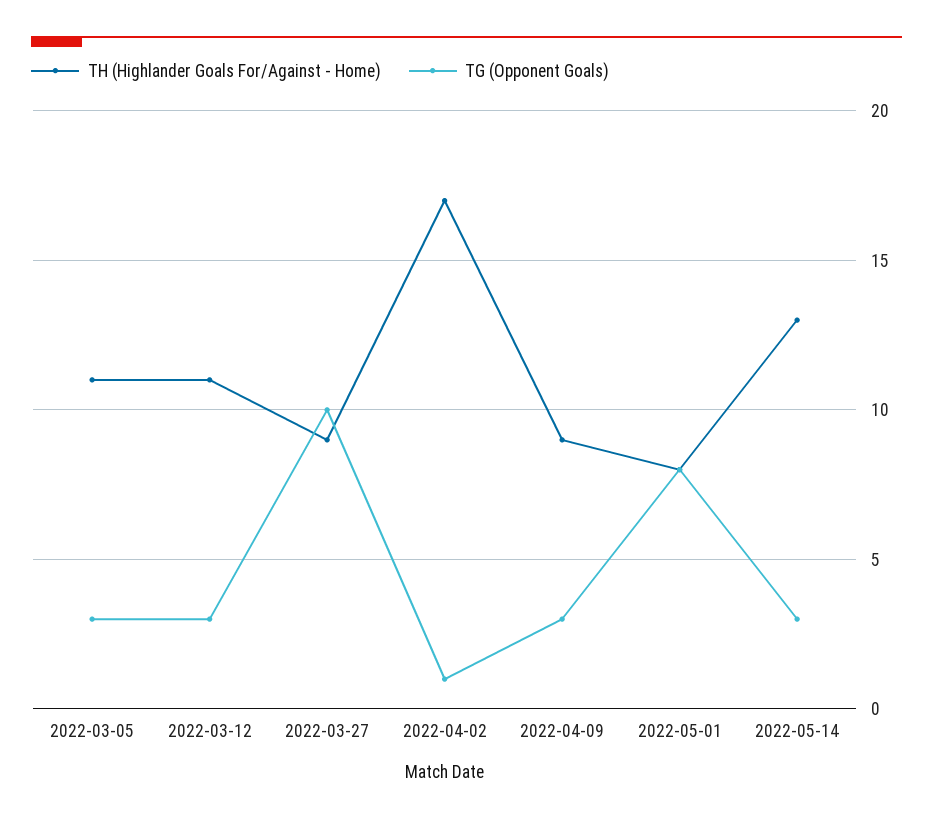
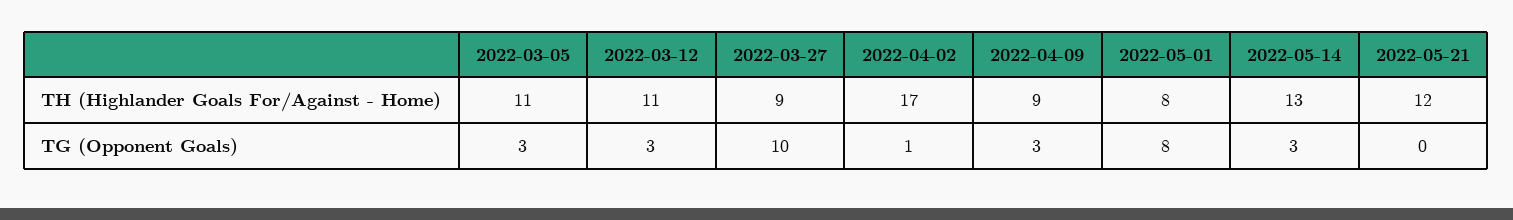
TH (Highlander Goals For/Against - Home), 2022-05-21: none -> 12
TG (Opponent Goals), 2022-05-21: none -> 0

